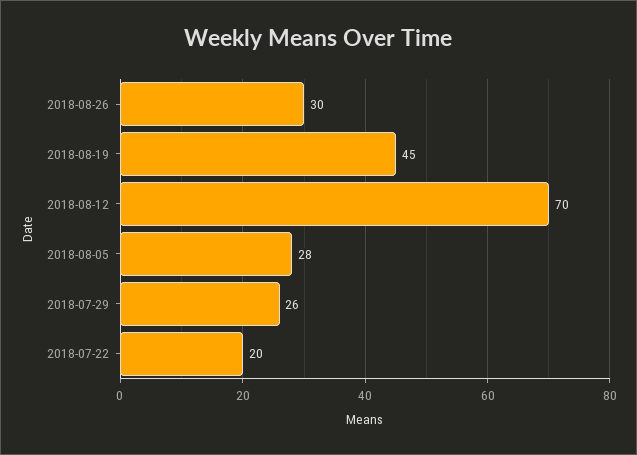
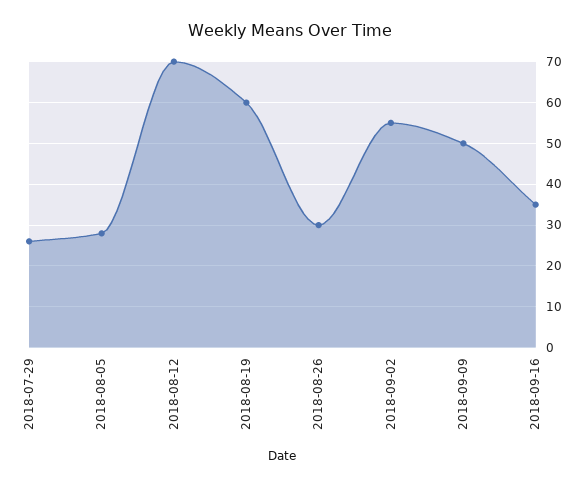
2018-08-19: 45 -> 60
2018-07-22: 20 -> none
2018-09-02: none -> 55
2018-09-09: none -> 50
2018-09-16: none -> 35

